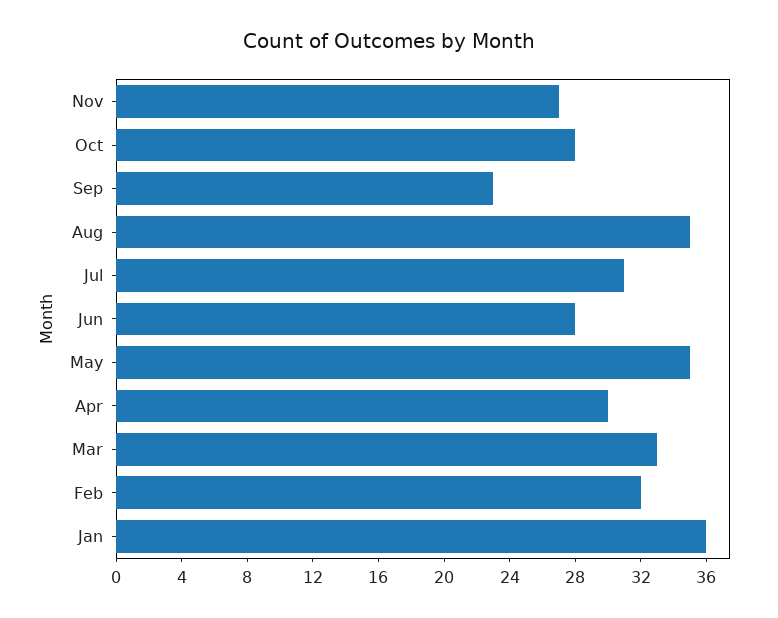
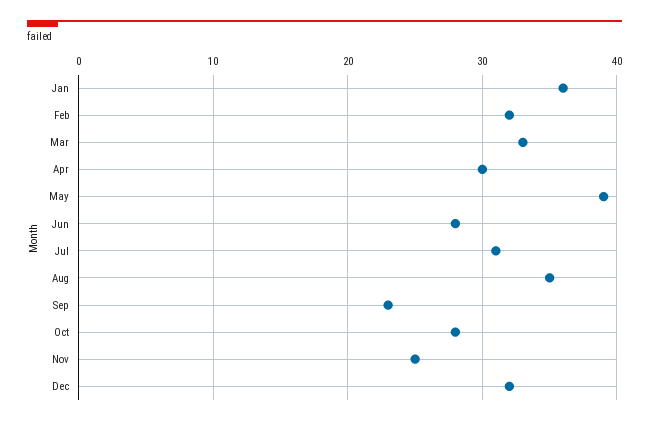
Nov: 27 -> 25
May: 35 -> 39
Dec: none -> 32

